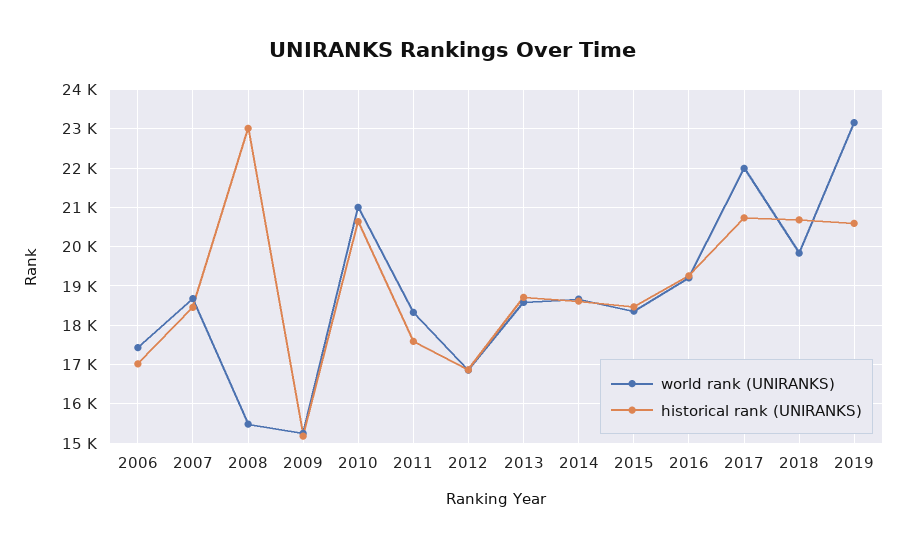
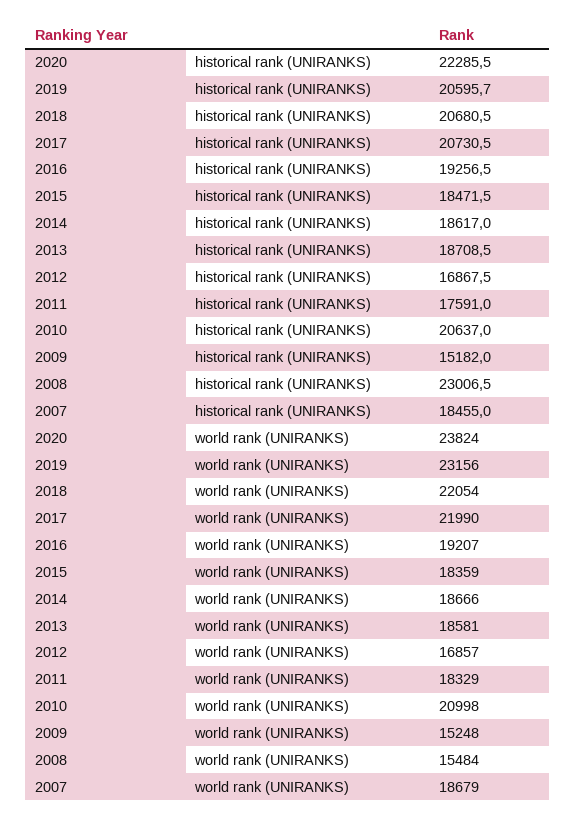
world rank (UNIRANKS), 2006: 17400 -> none
historical rank (UNIRANKS), 2006: 17000 -> none
world rank (UNIRANKS), 2018: 19800 -> 22054
historical rank (UNIRANKS), 2020: none -> 22285.5
world rank (UNIRANKS), 2020: none -> 23824

